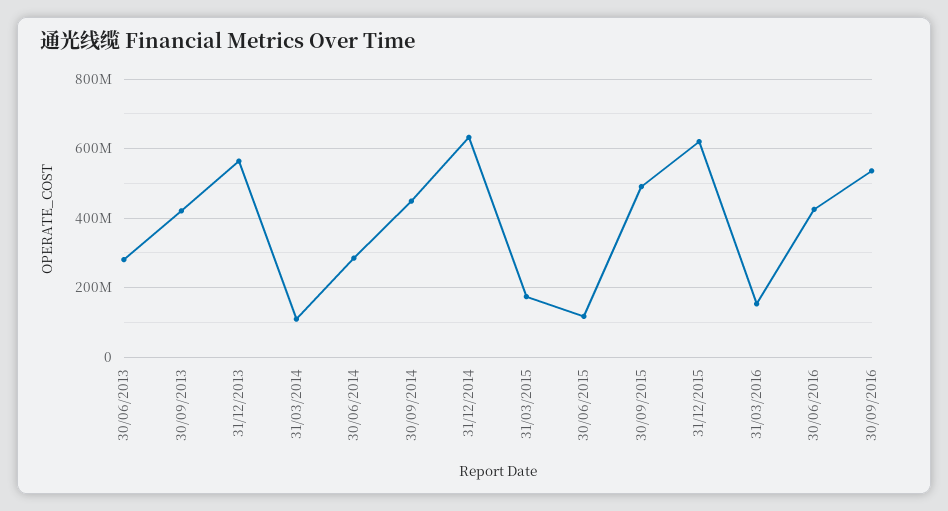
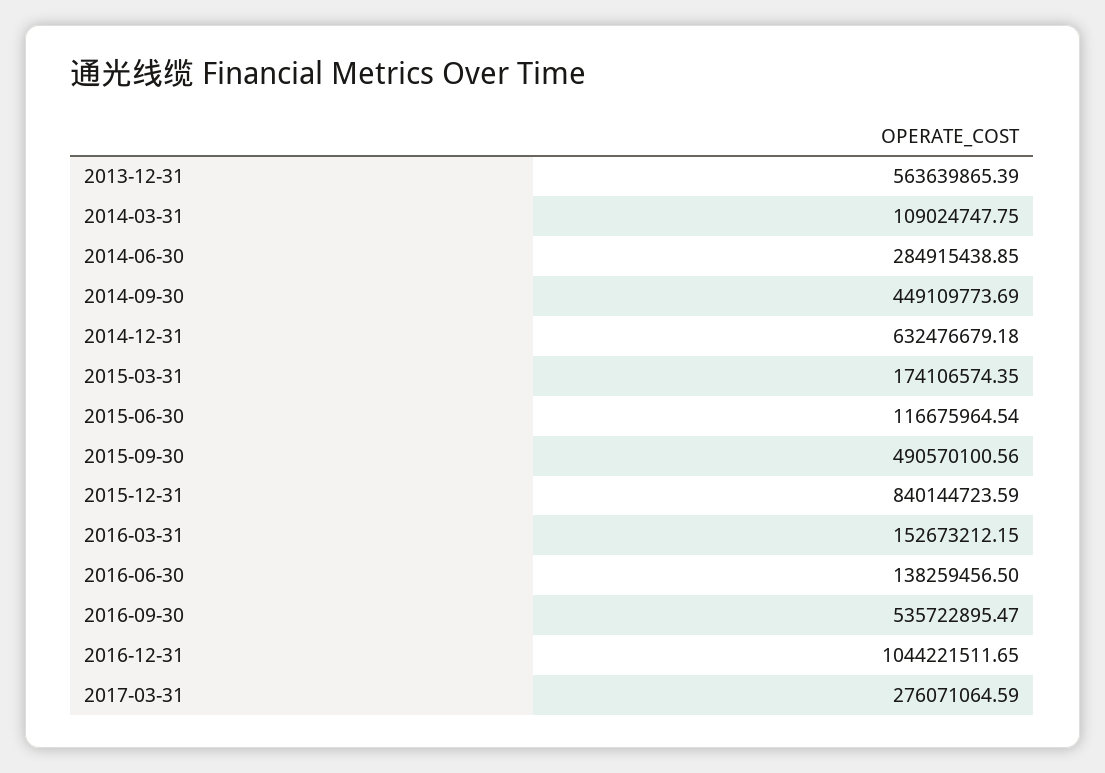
30/06/2013: 280000000 -> none
30/09/2013: 420000000 -> none
31/12/2015: 620000000 -> 840144723.59
30/06/2016: 420000000 -> 138259456.5
2016-12-31: none -> 1044221511.65
2017-03-31: none -> 276071064.59

